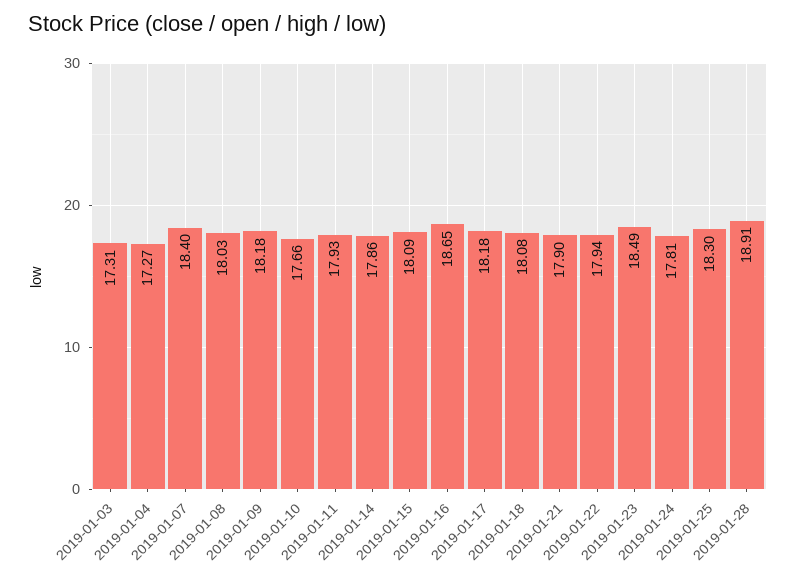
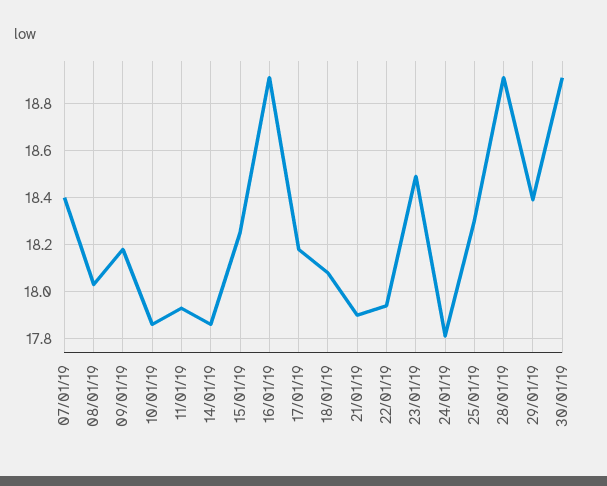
2019-01-03: 17.31 -> none
2019-01-04: 17.27 -> none
2019-01-10: 17.66 -> 17.85
2019-01-15: 18.09 -> 18.25
2019-01-16: 18.65 -> 18.9
29/01/19: none -> 18.4
30/01/19: none -> 18.9

